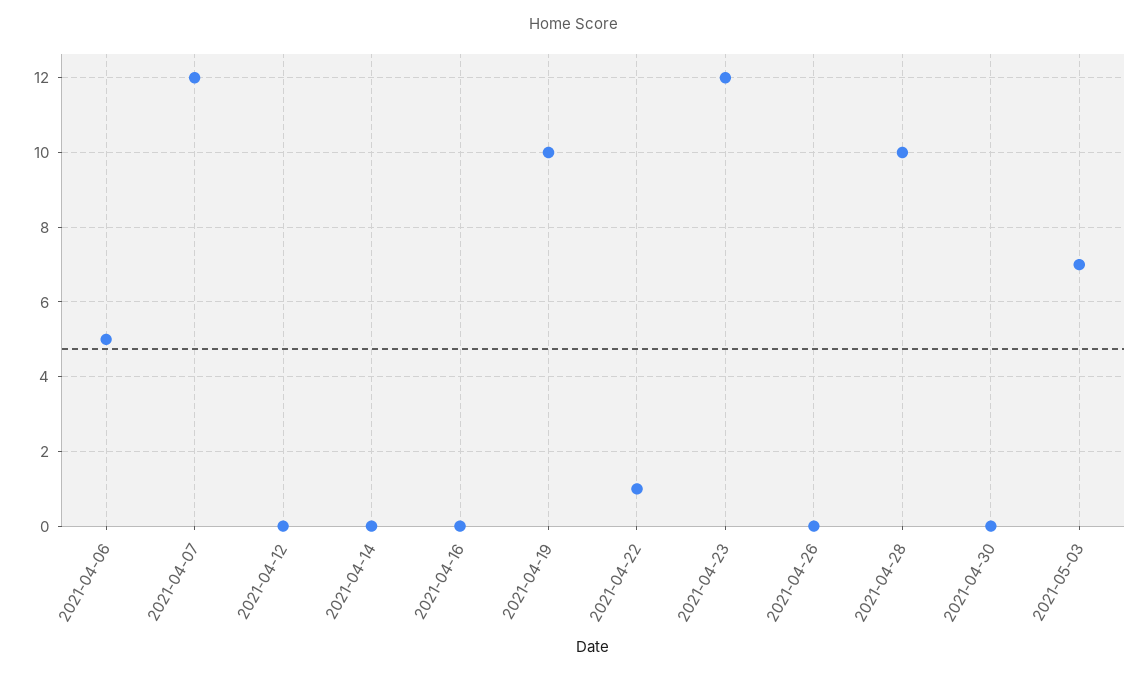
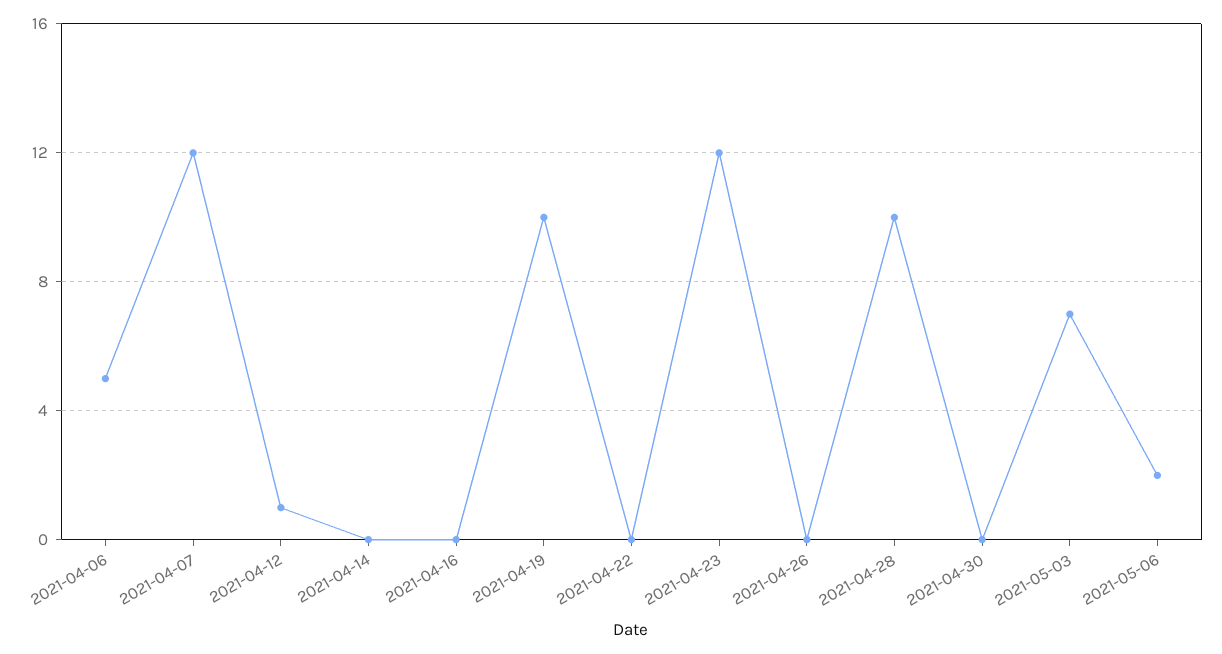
2021-04-12: 0 -> 1
2021-04-22: 1 -> 0
2021-05-06: none -> 2

